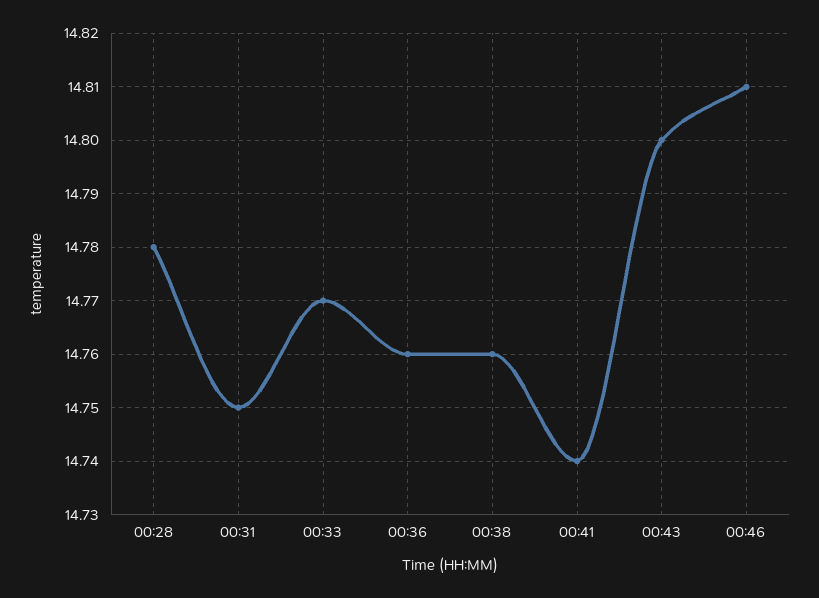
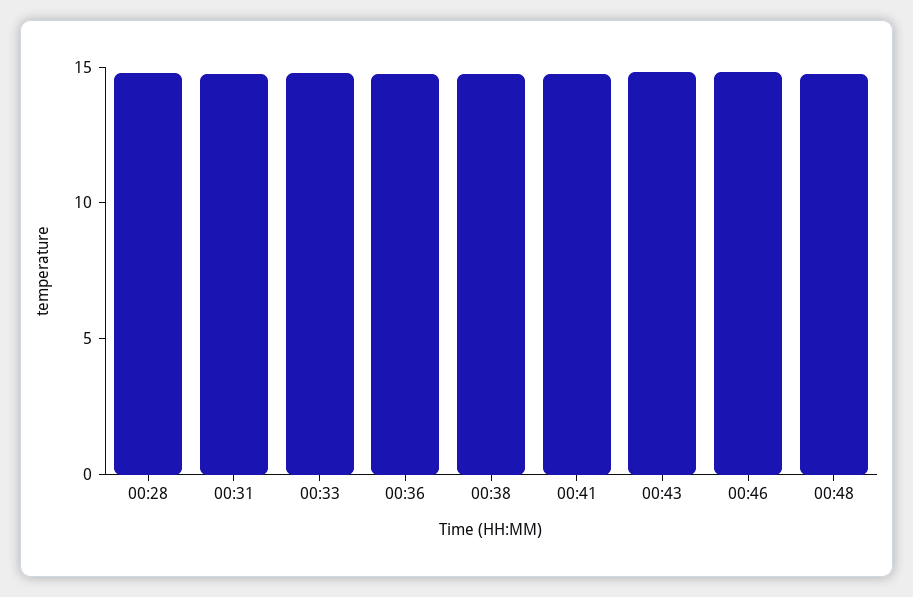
00:48: none -> 15

